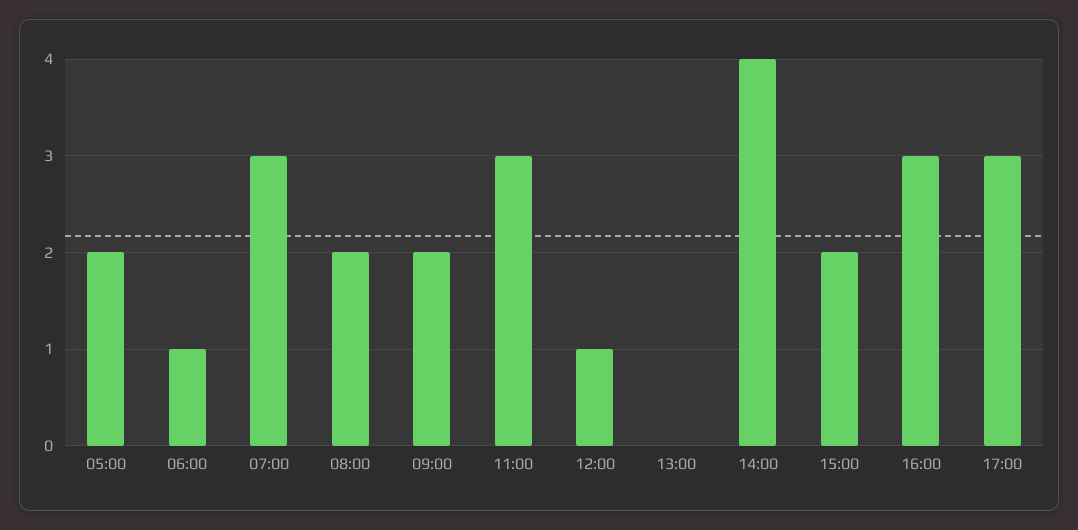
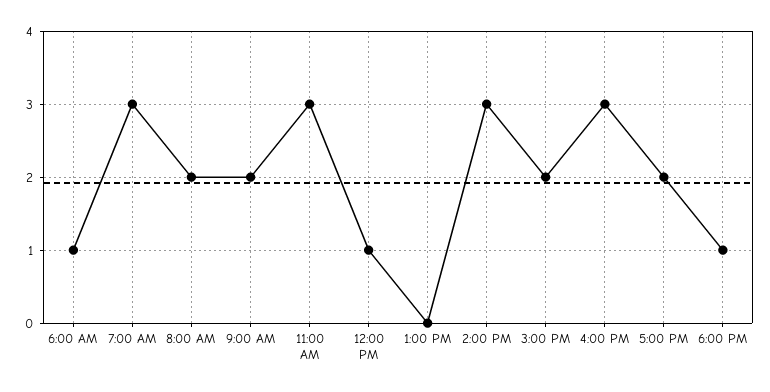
05:00: 2 -> none
14:00: 4 -> 3
17:00: 3 -> 2
6:00 PM: none -> 1

